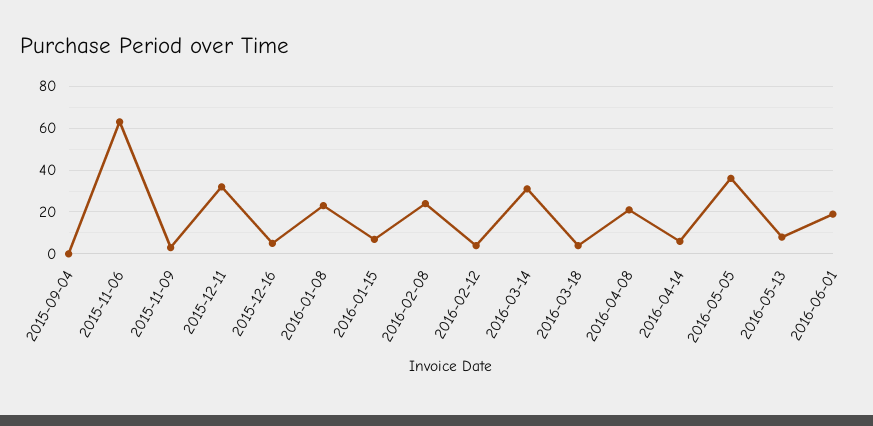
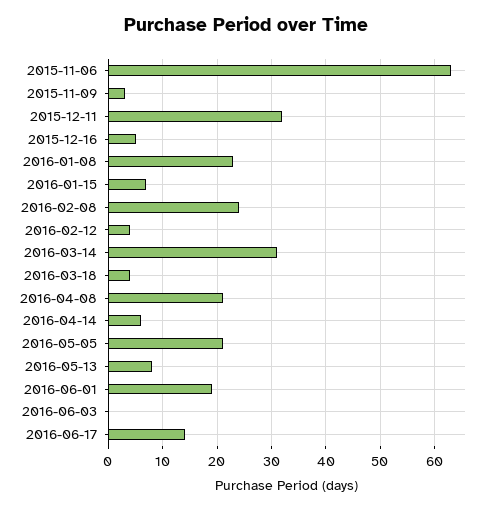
2015-09-04: 0 -> none
2016-05-05: 35 -> 20
2016-06-03: none -> 0
2016-06-17: none -> 15

